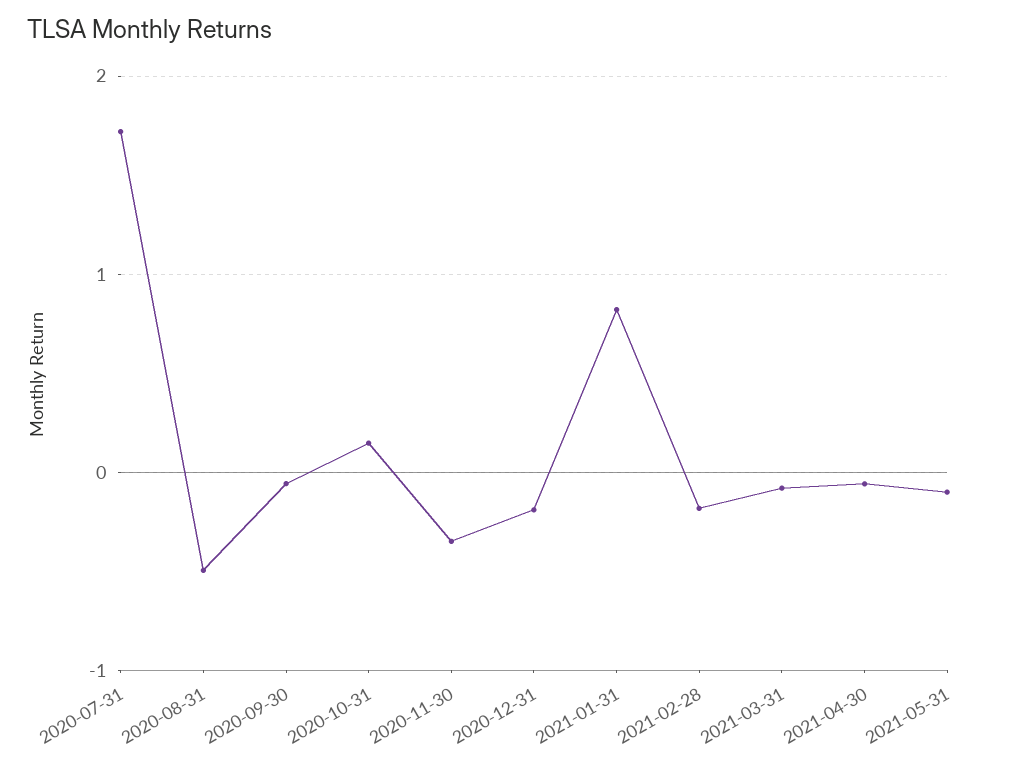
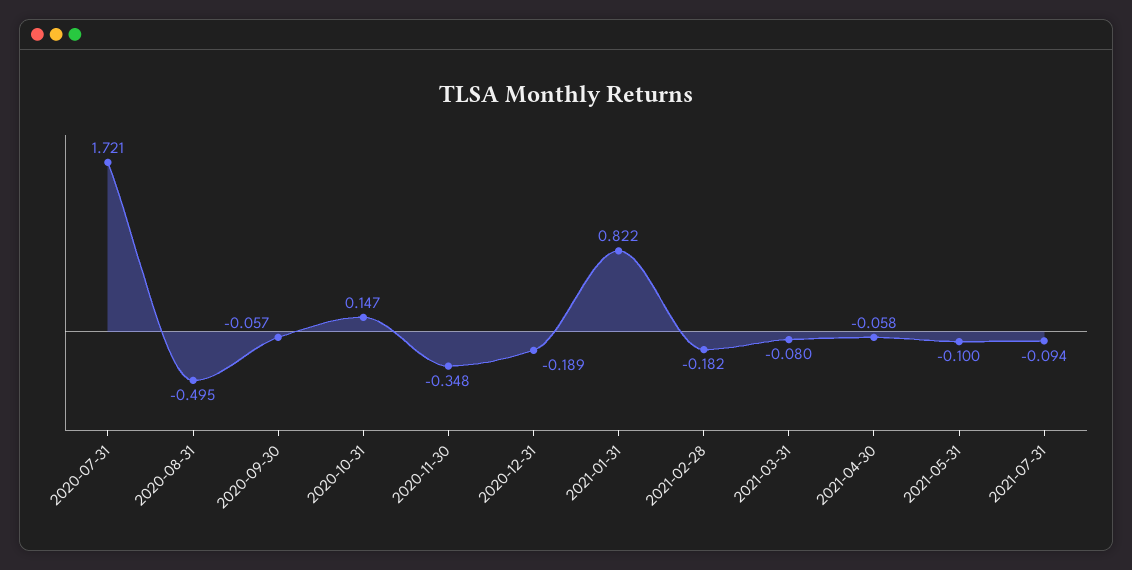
2021-07-31: none -> -0.094

